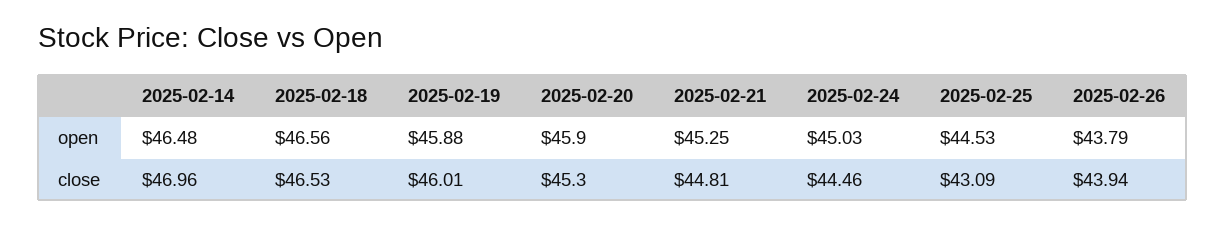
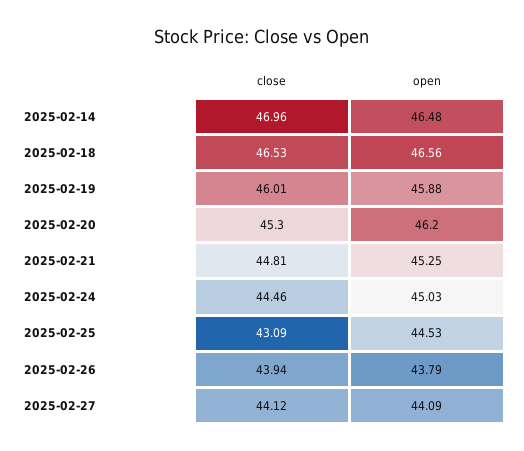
2025-02-20, open: 45.9 -> 46.2
2025-02-27, close: none -> 44.12
2025-02-27, open: none -> 44.09

